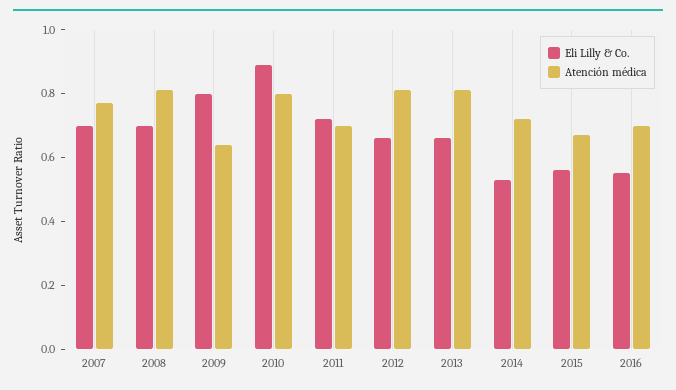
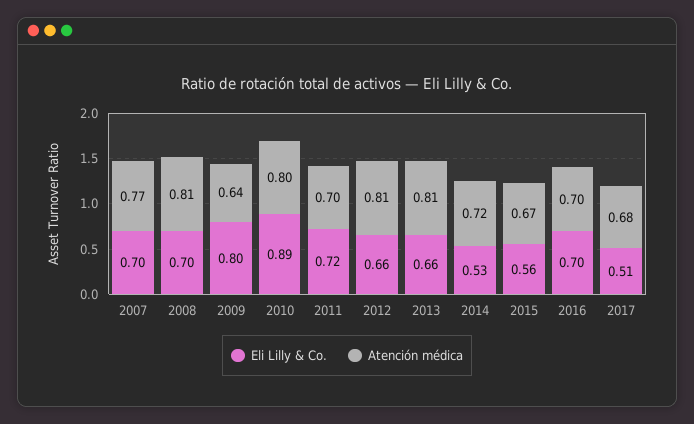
Eli Lilly & Co., 2016: 0.55 -> 0.7
Eli Lilly & Co., 2017: none -> 0.51
Atención médica, 2017: none -> 0.68

